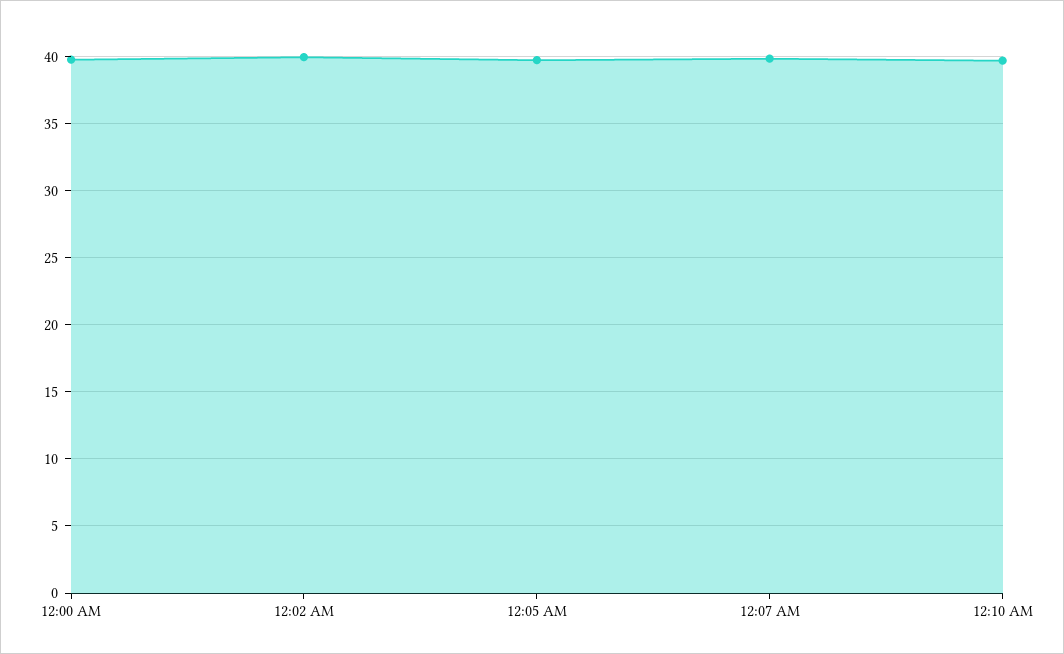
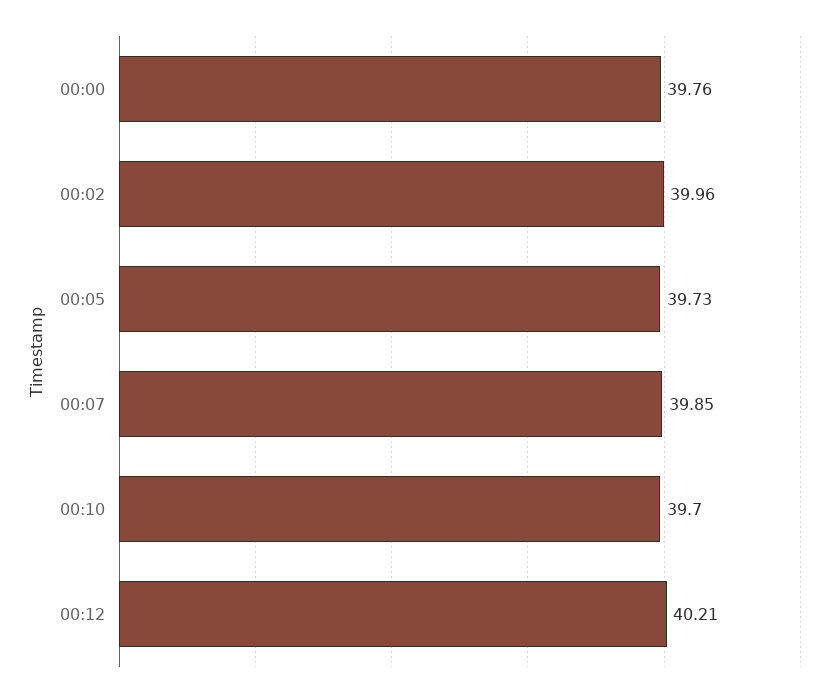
00:12: none -> 40.21

